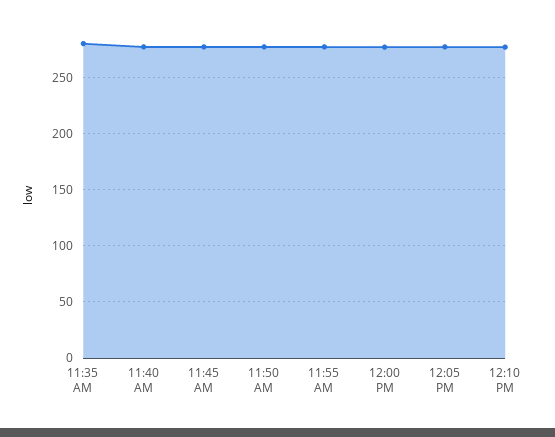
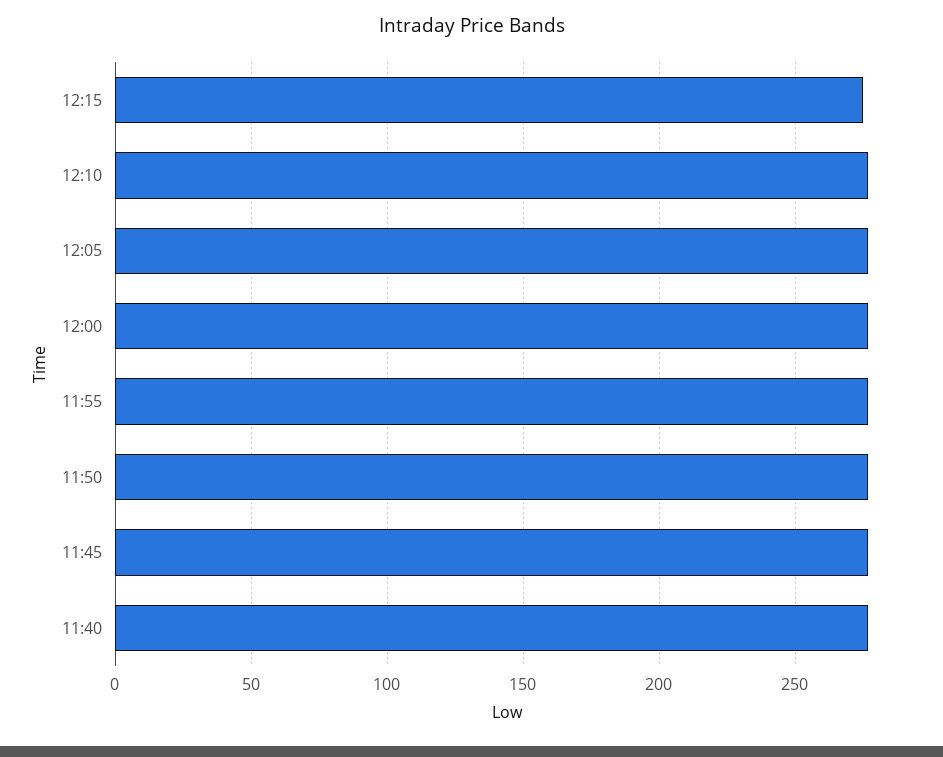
11:35 AM: 280 -> none
12:15: none -> 275

